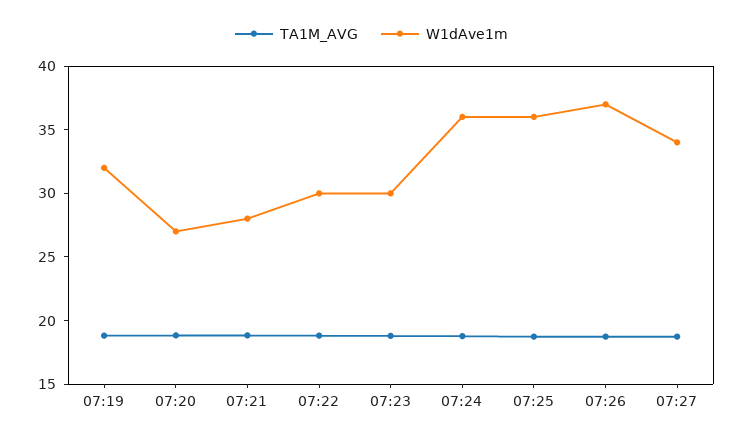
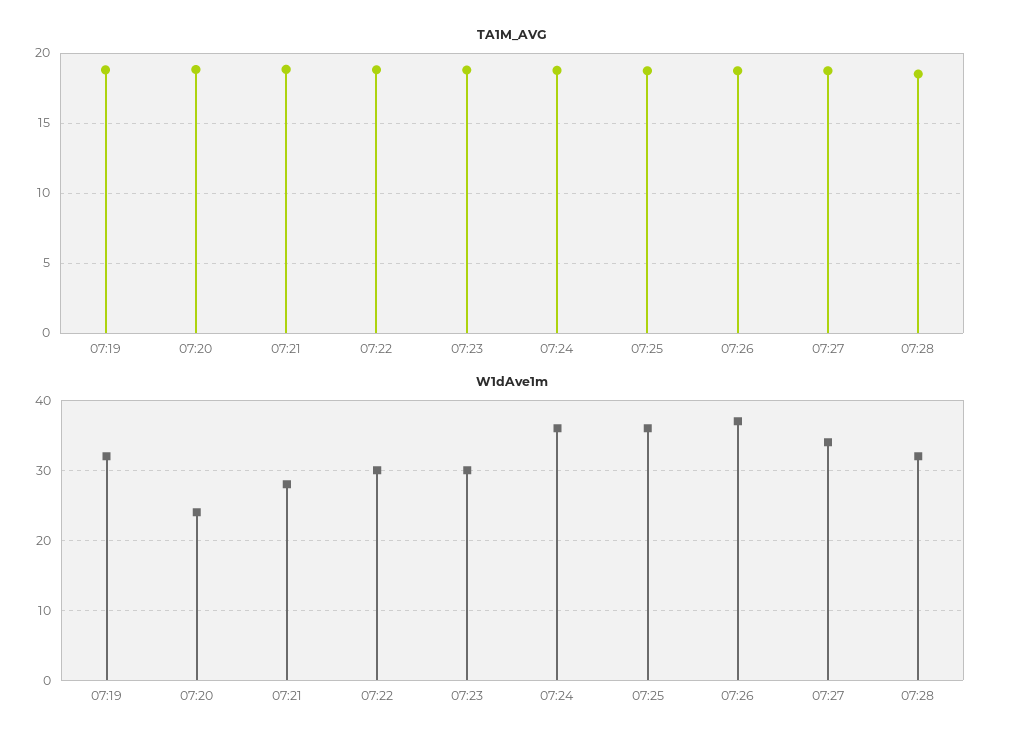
W1dAve1m, 07:20: 27 -> 24
TA1M_AVG, 07:28: none -> 18.5
W1dAve1m, 07:28: none -> 32

